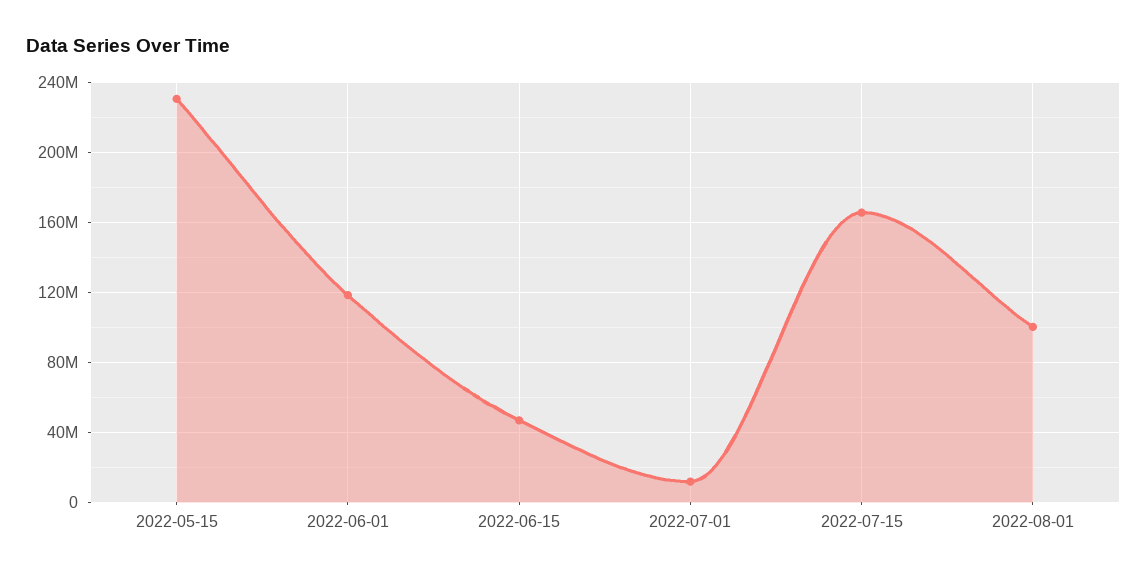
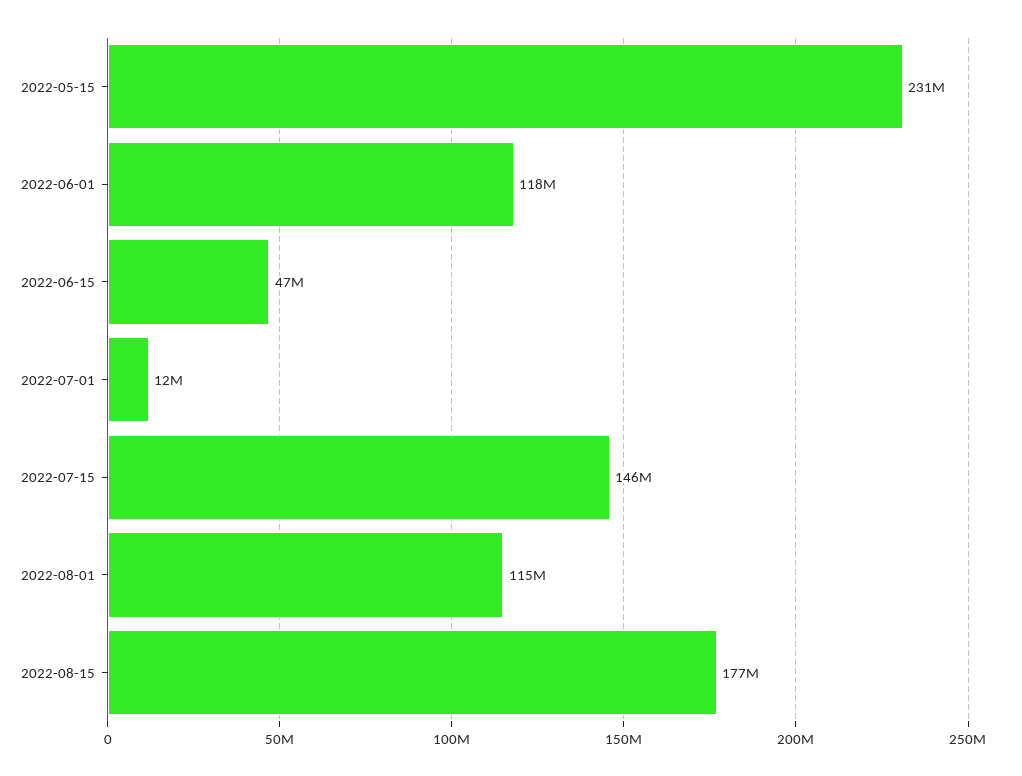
2022-07-15: 165000000 -> 146000000
2022-08-01: 100000000 -> 115000000
2022-08-15: none -> 177000000

